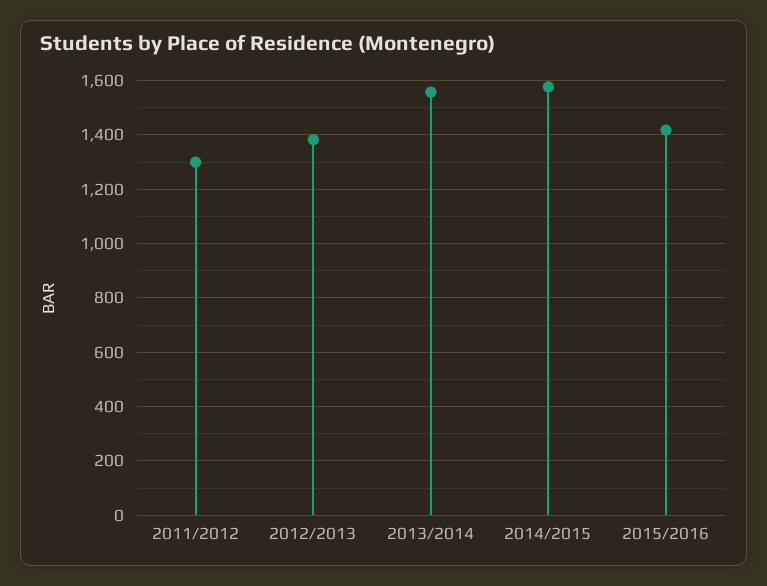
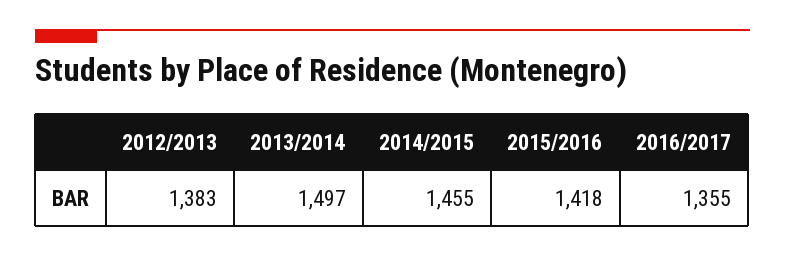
2011/2012: 1300 -> none
2013/2014: 1550 -> 1497
2014/2015: 1575 -> 1455
2016/2017: none -> 1355

